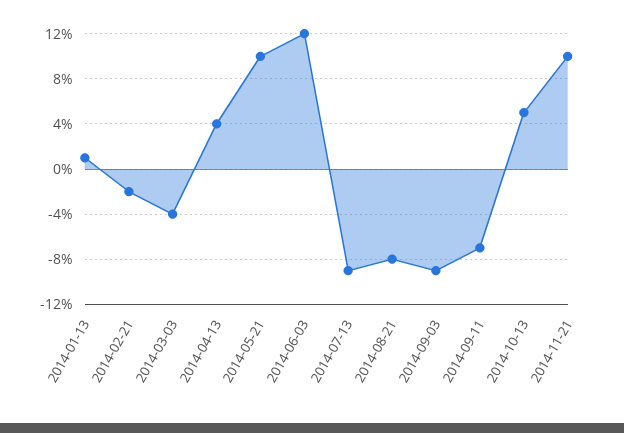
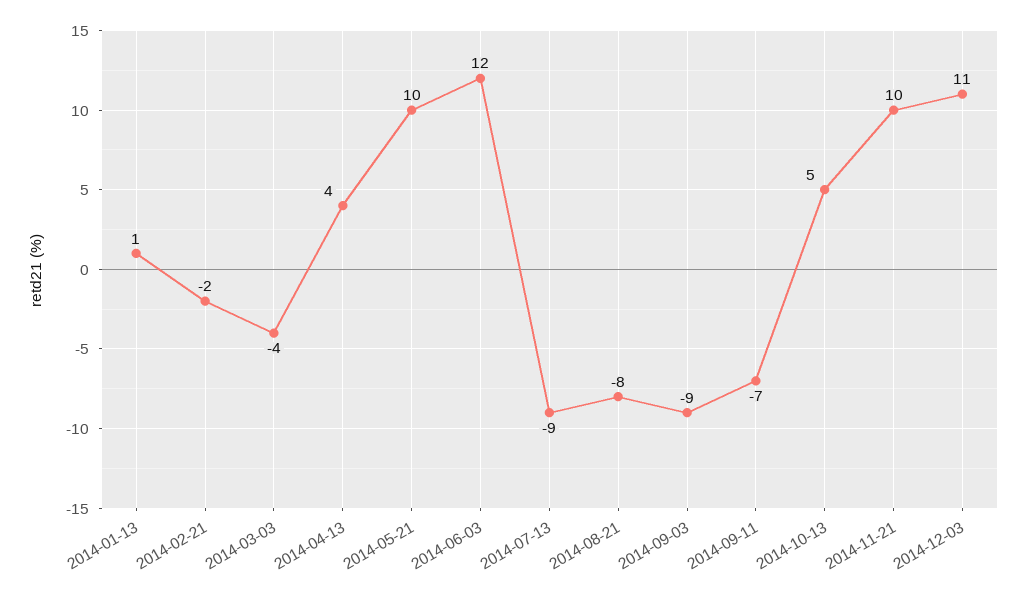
2014-12-03: none -> 11

